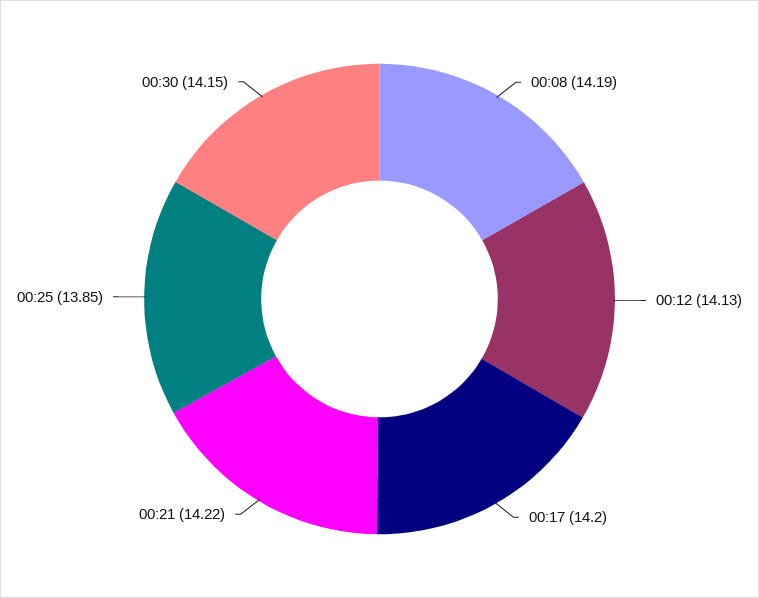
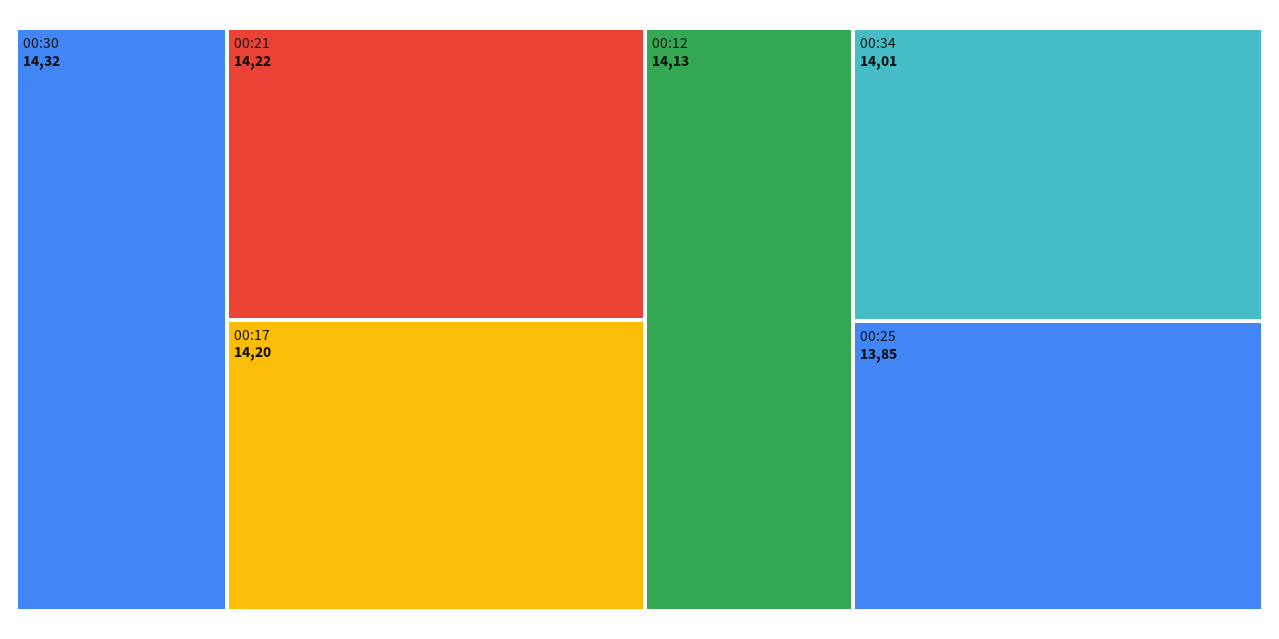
00:08: 14.19 -> none
00:30: 14.15 -> 14.32
00:34: none -> 14.01

